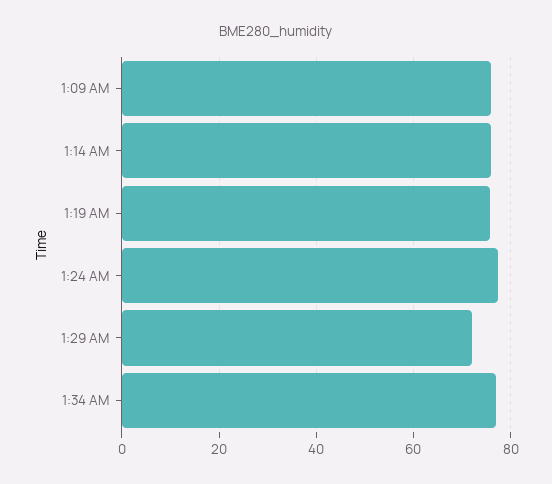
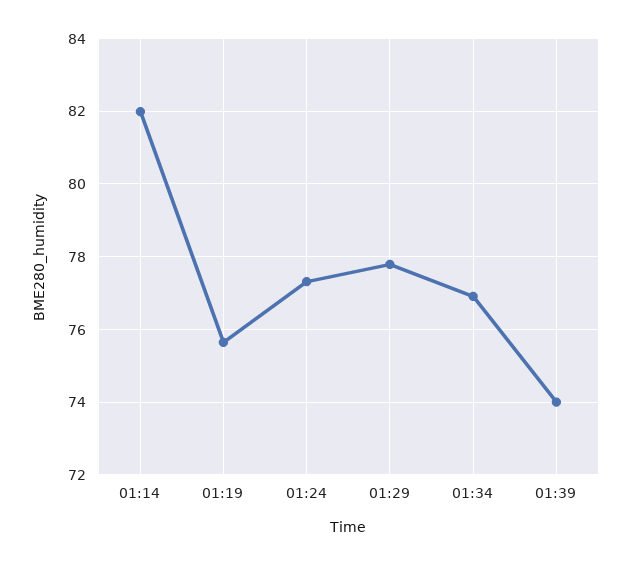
1:09 AM: 76 -> none
1:14 AM: 76 -> 82
1:29 AM: 72 -> 77.8
01:39: none -> 74

